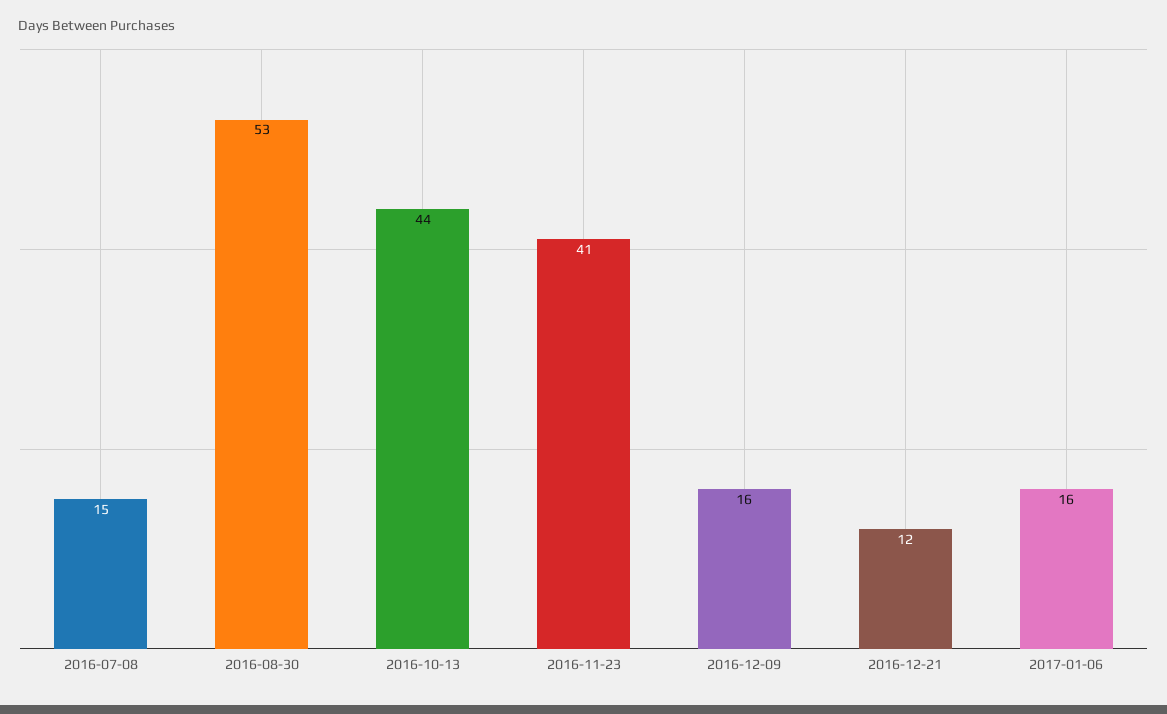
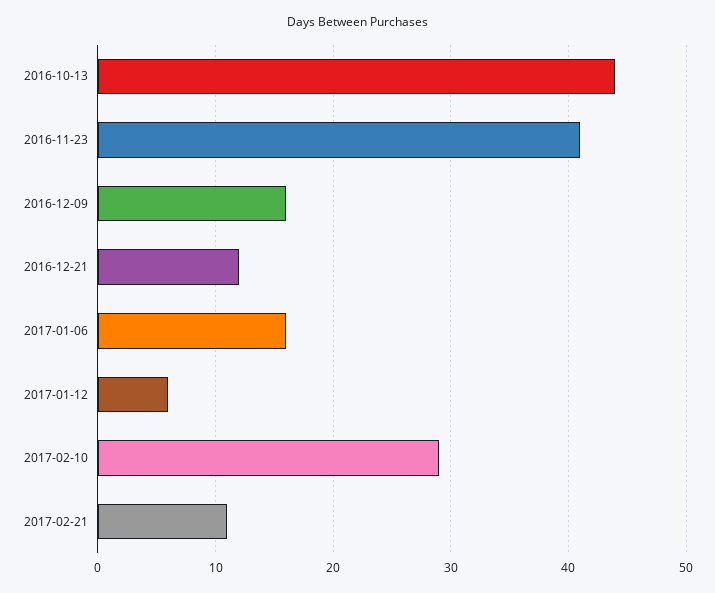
2016-07-08: 15 -> none
2016-08-30: 53 -> none
2017-01-12: none -> 6
2017-02-10: none -> 29
2017-02-21: none -> 11

